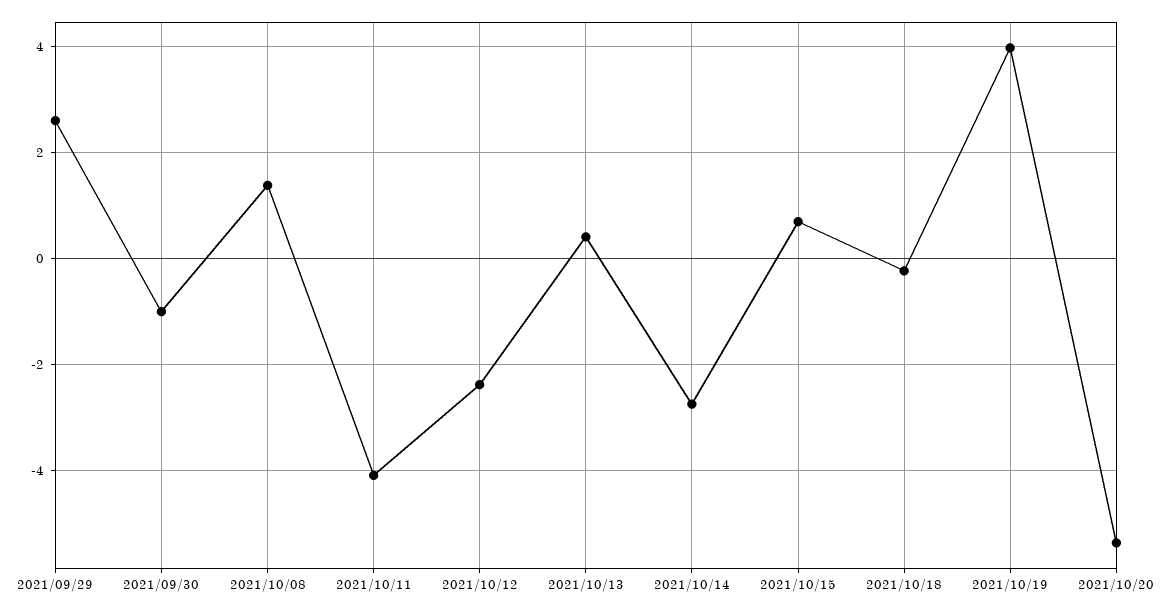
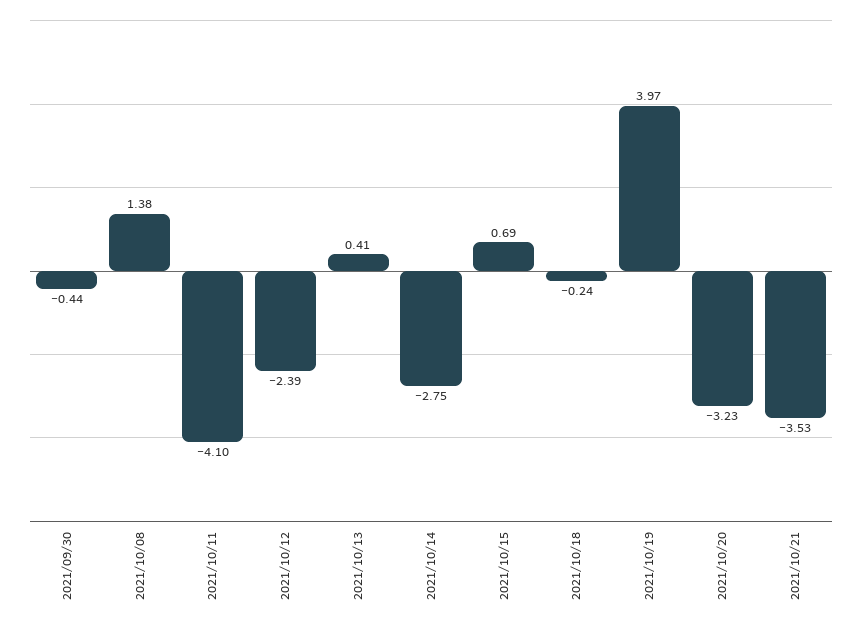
2021/09/29: 2.6 -> none
2021/09/30: -1 -> -0.44
2021/10/20: -5.4 -> -3.23
2021/10/21: none -> -3.53

